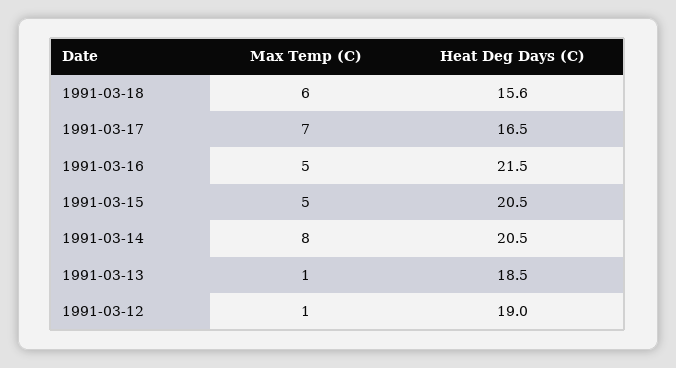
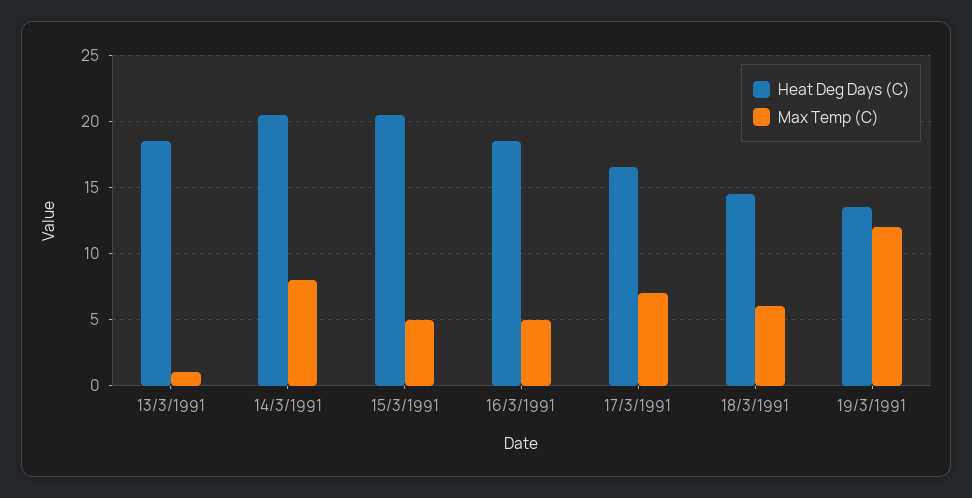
Heat Deg Days (C), 1991-03-18: 15.6 -> 14.5
Heat Deg Days (C), 1991-03-16: 21.5 -> 18.5
Max Temp (C), 1991-03-12: 1 -> none
Heat Deg Days (C), 1991-03-12: 19 -> none
Heat Deg Days (C), 19/3/1991: none -> 13.5
Max Temp (C), 19/3/1991: none -> 12

